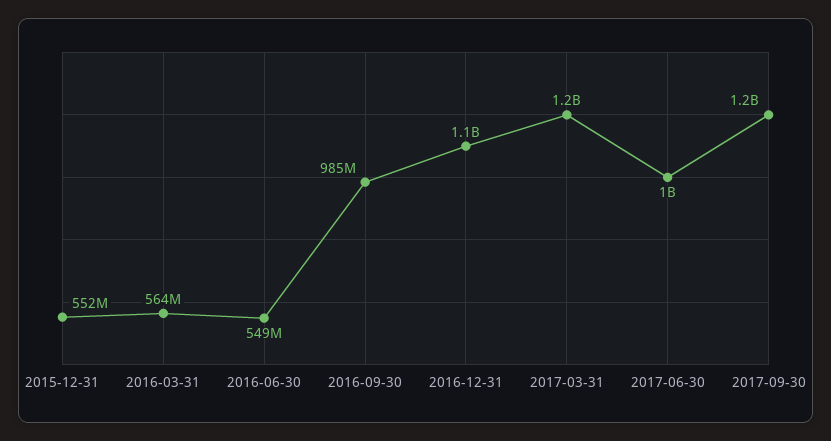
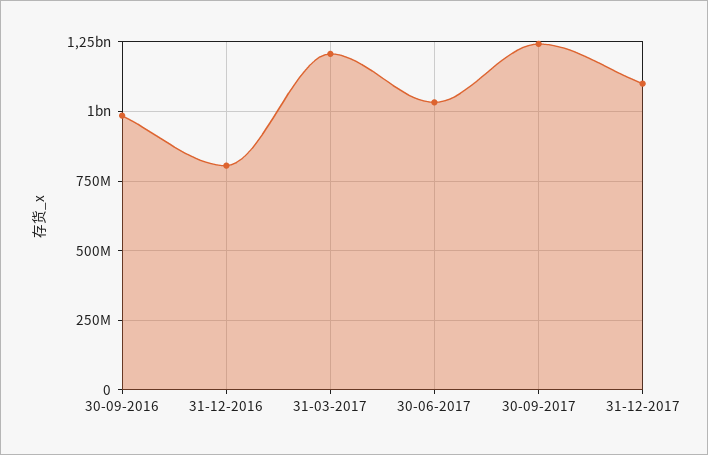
2015-12-31: 552000000 -> none
2016-03-31: 564000000 -> none
2016-06-30: 549000000 -> none
2016-12-31: 1100000000 -> 800000000
31-12-2017: none -> 1100000000

